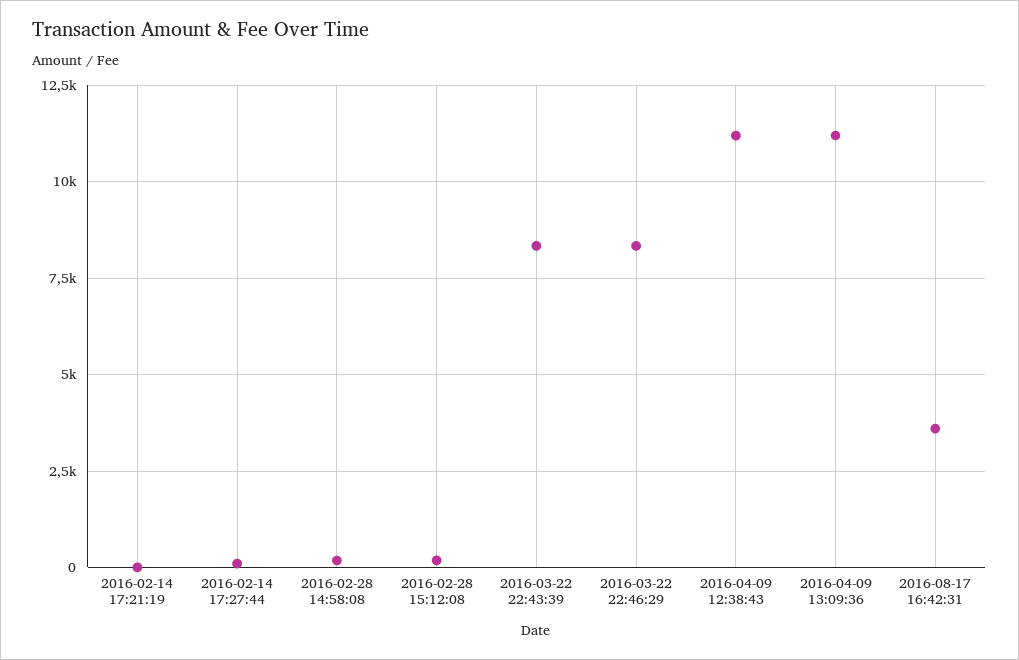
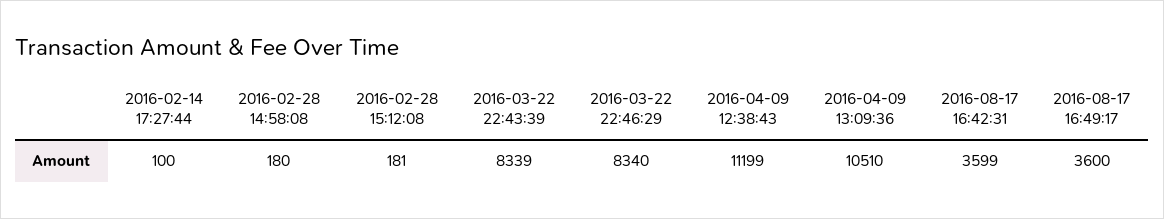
2016-02-14 17:21:19: 0 -> none
2016-04-09 13:09:36: 11250 -> 10510
2016-08-17 16:49:17: none -> 3600

